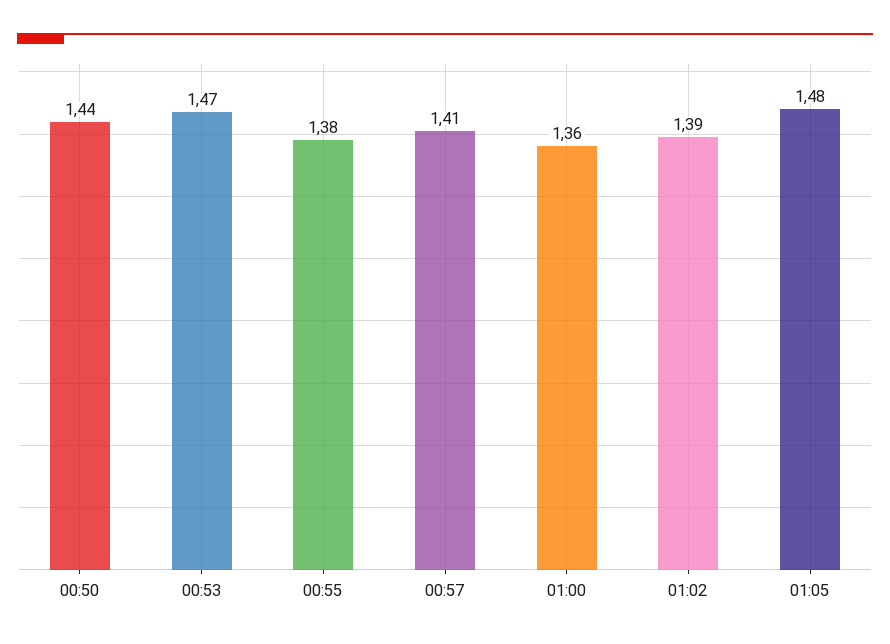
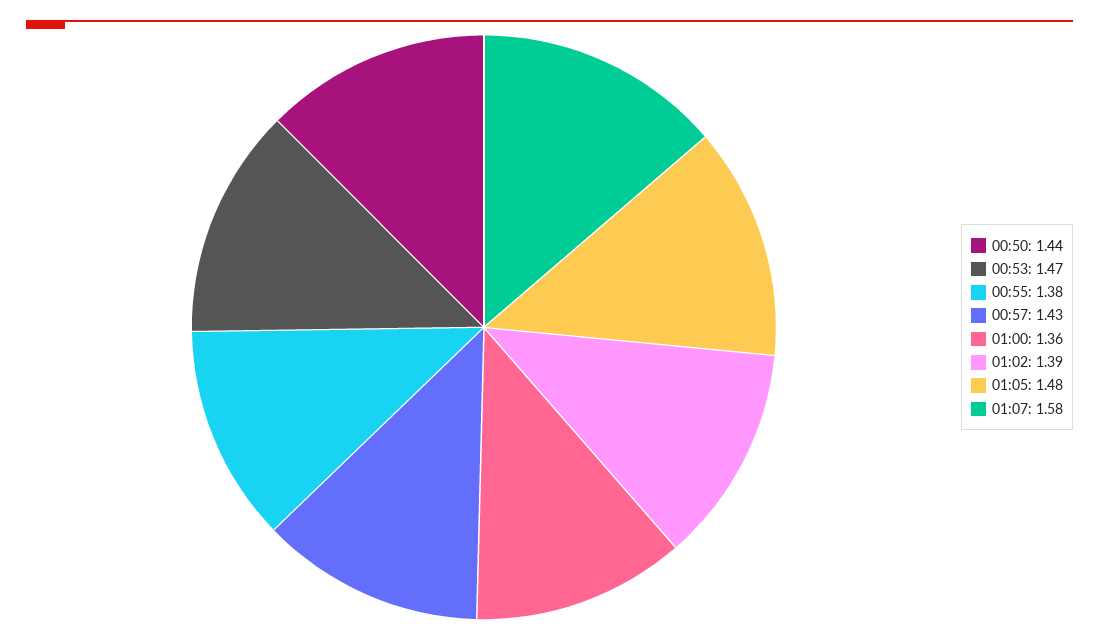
00:57: 1.41 -> 1.43
01:07: none -> 1.58

